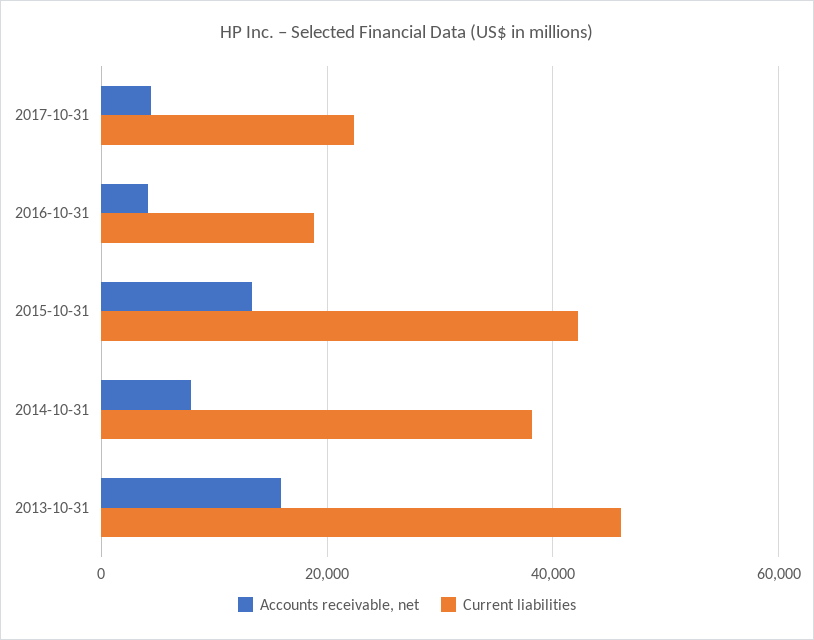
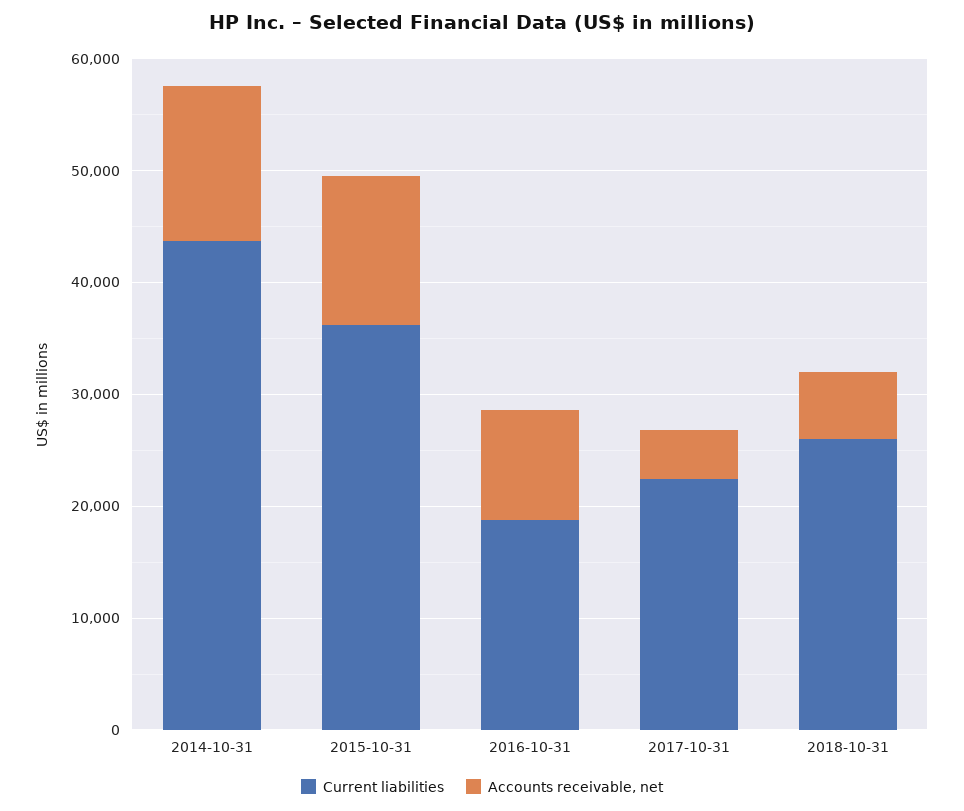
Accounts receivable, net, 2016-10-31: 4000 -> 10000
Current liabilities, 2015-10-31: 42000 -> 36000
Accounts receivable, net, 2014-10-31: 8000 -> 14000
Current liabilities, 2014-10-31: 38000 -> 44000
Accounts receivable, net, 2013-10-31: 16000 -> none
Current liabilities, 2013-10-31: 46000 -> none
Current liabilities, 2018-10-31: none -> 26000
Accounts receivable, net, 2018-10-31: none -> 6000

